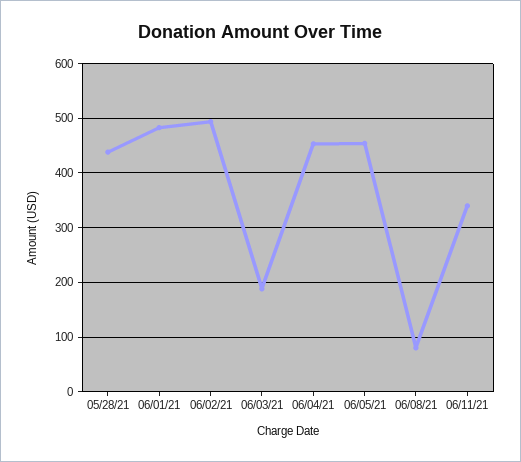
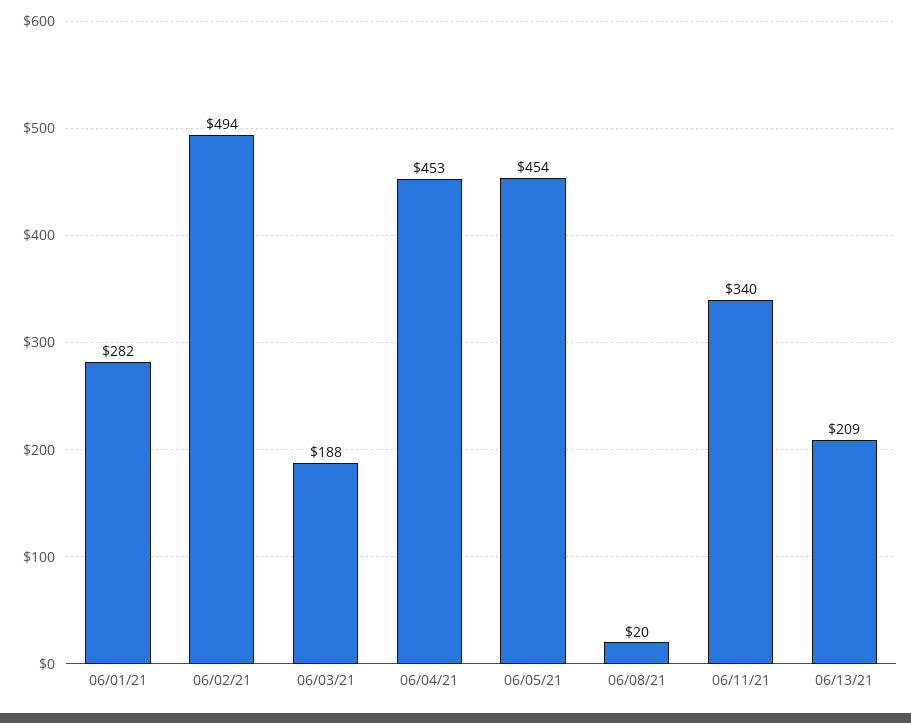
05/28/21: 440 -> none
06/01/21: 480 -> 282
06/08/21: 80 -> 20
06/13/21: none -> 209

